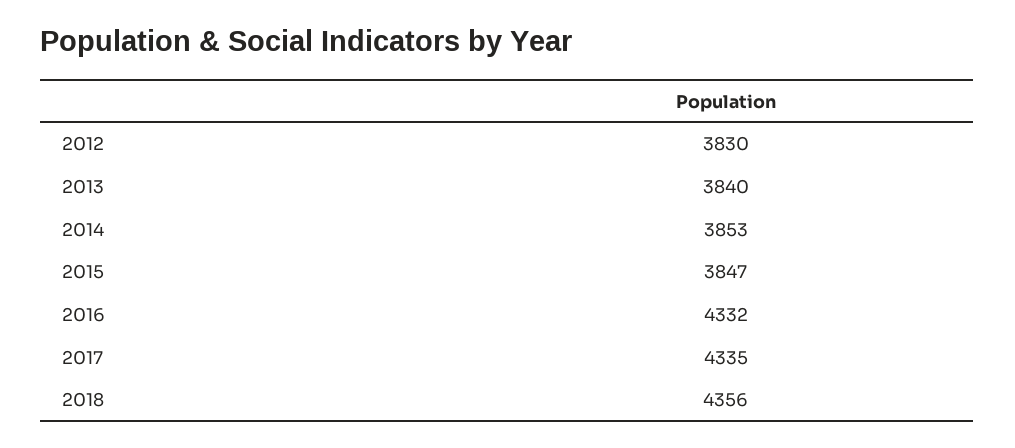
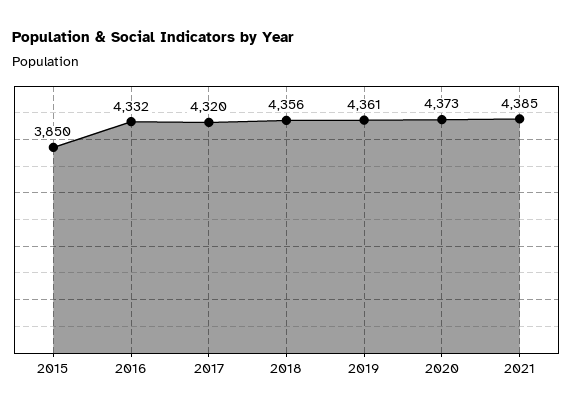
2012: 3830 -> none
2013: 3840 -> none
2014: 3853 -> none
2015: 3847 -> 3850
2017: 4335 -> 4320
2019: none -> 4361
2020: none -> 4373
2021: none -> 4385

